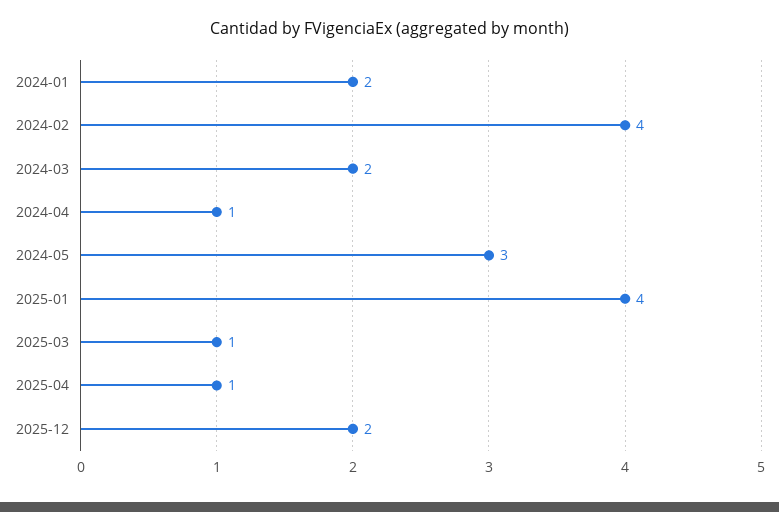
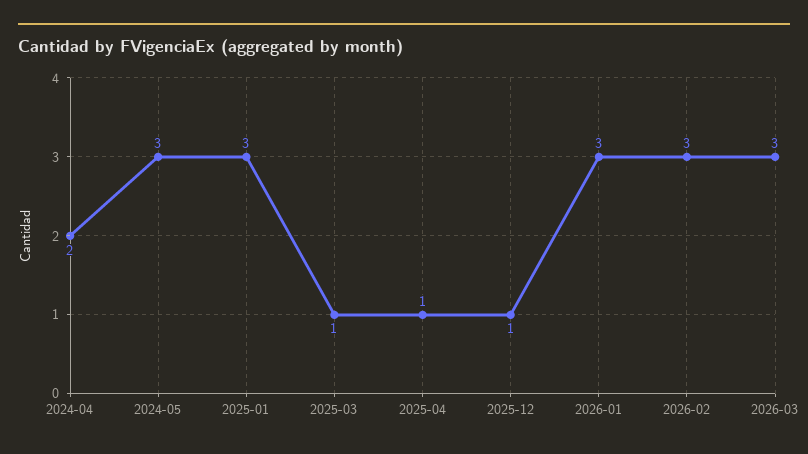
2024-01: 2 -> none
2024-02: 4 -> none
2024-03: 2 -> none
2024-04: 1 -> 2
2025-01: 4 -> 3
2025-12: 2 -> 1
2026-01: none -> 3
2026-02: none -> 3
2026-03: none -> 3

